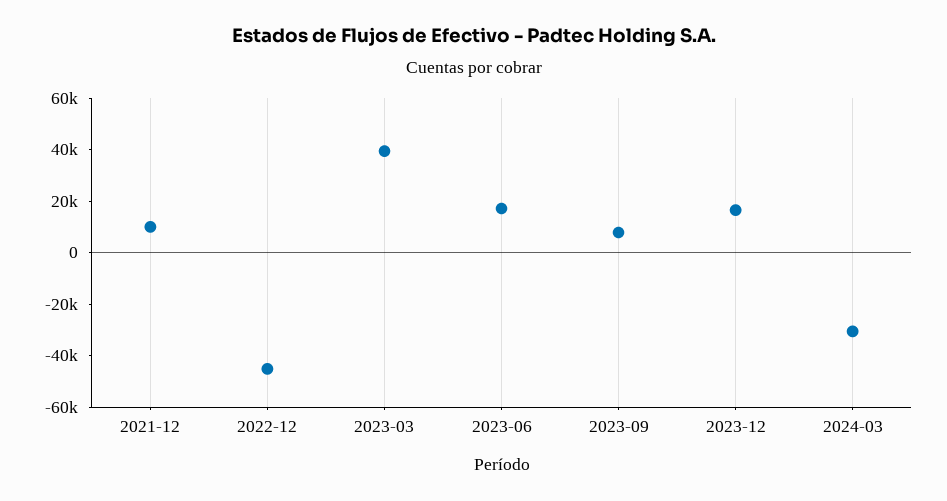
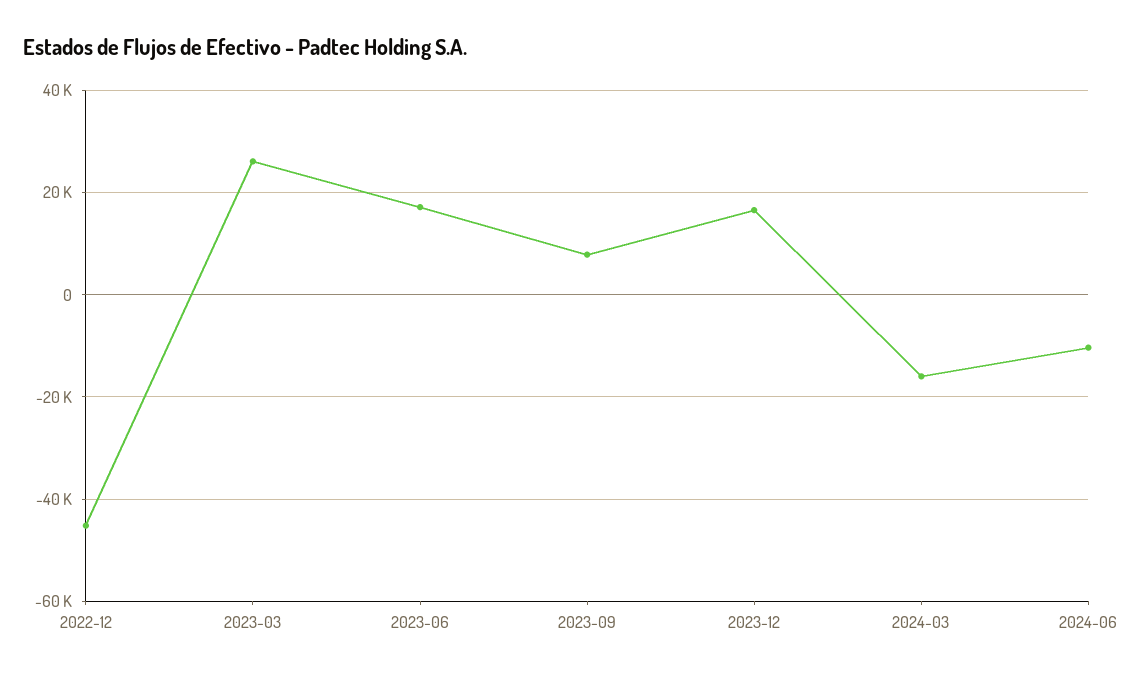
2021-12: 10000 -> none
2023-03: 40000 -> 26000
2024-03: -30000 -> -16000
2024-06: none -> -10000

